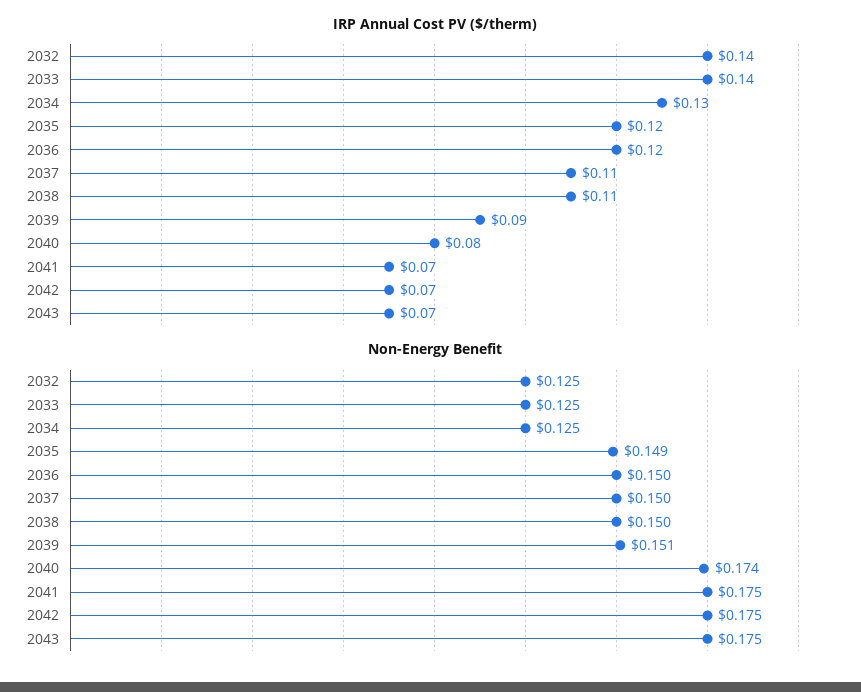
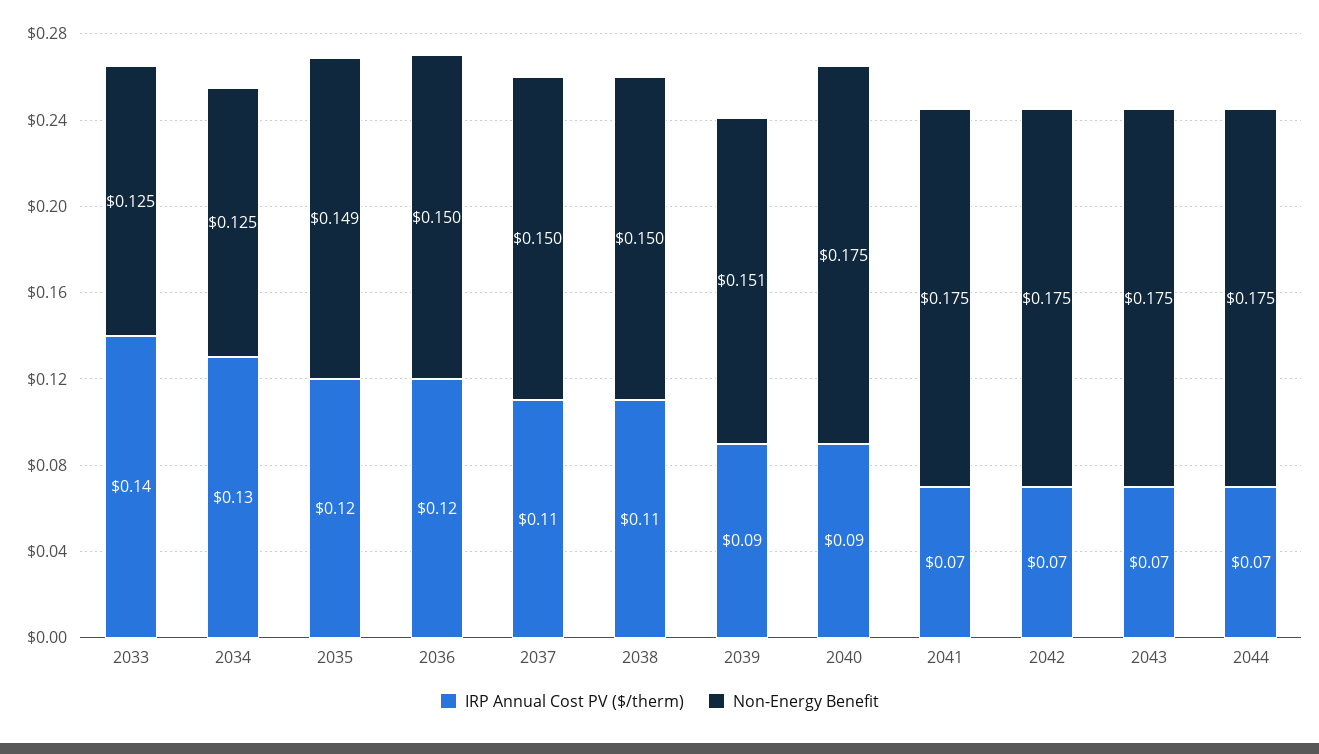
IRP Annual Cost PV ($/therm), 2032: 0.14 -> none
IRP Annual Cost PV ($/therm), 2040: 0.08 -> 0.09
Non-Energy Benefit, 2032: 0.125 -> none
Non-Energy Benefit, 2040: 0.174 -> 0.175
IRP Annual Cost PV ($/therm), 2044: none -> 0.07
Non-Energy Benefit, 2044: none -> 0.175

